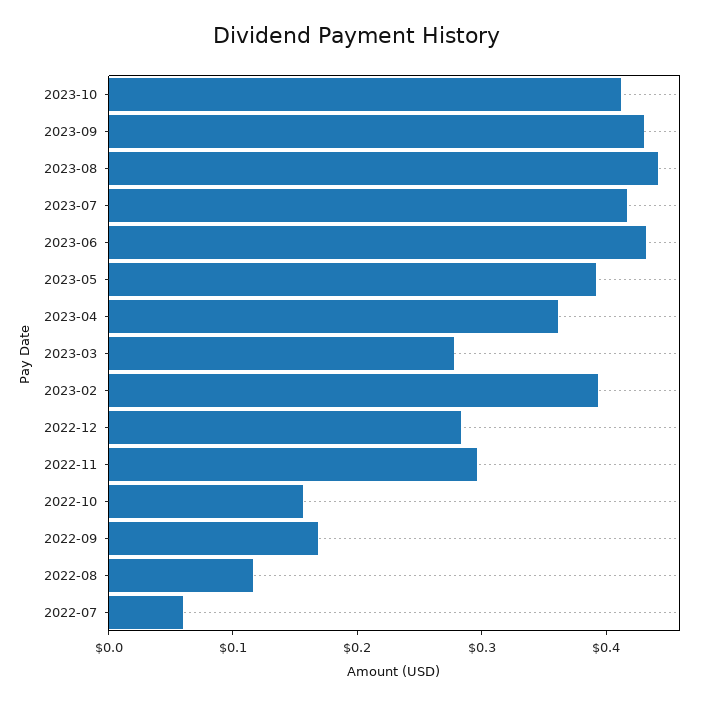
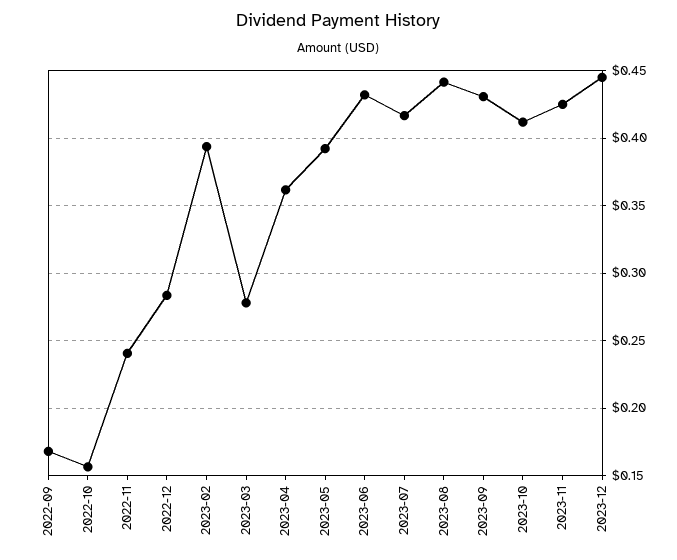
2022-11: 0.3 -> 0.24
2022-08: 0.12 -> none
2022-07: 0.06 -> none
2023-11: none -> 0.425
2023-12: none -> 0.445

